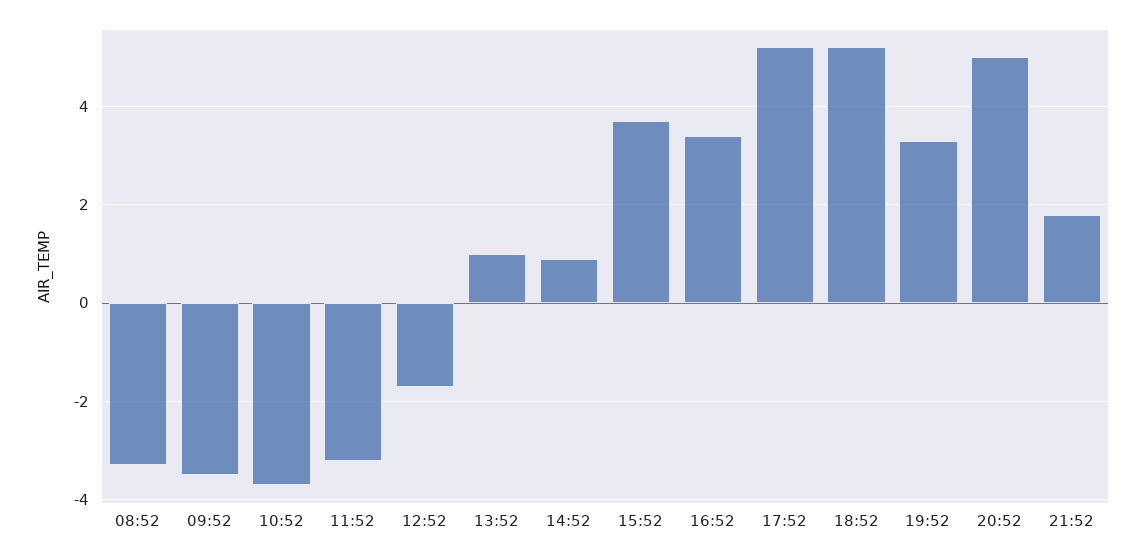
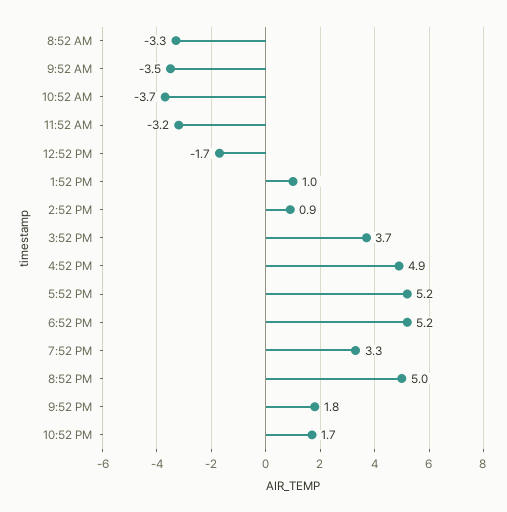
16:52: 3.5 -> 4.9
10:52 PM: none -> 1.7

